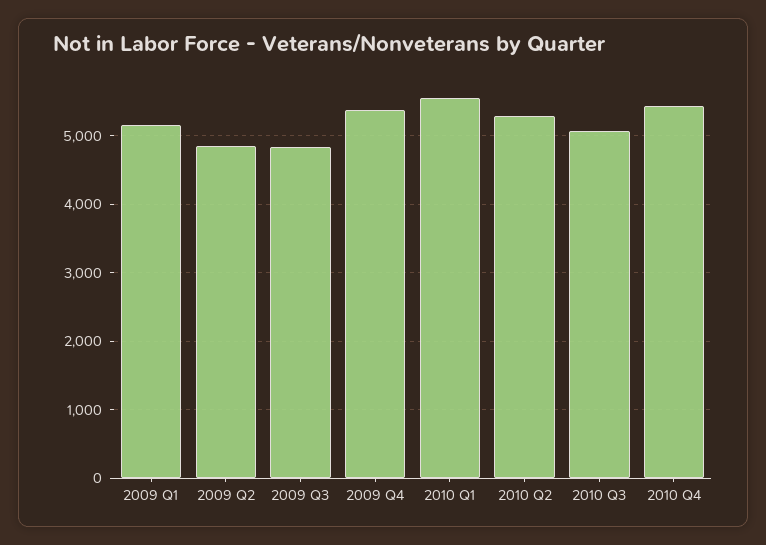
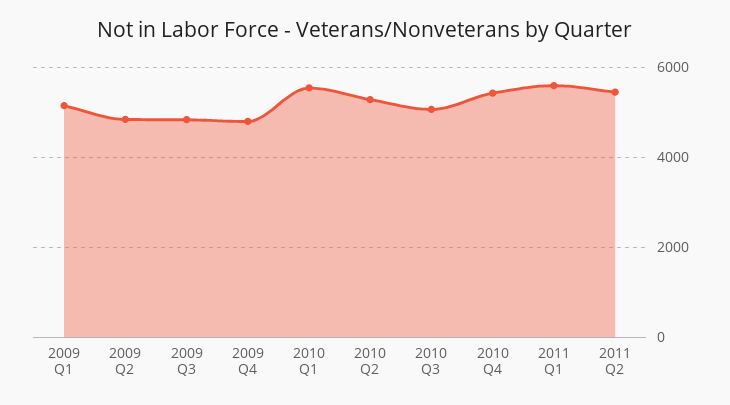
2009 Q4: 5400 -> 4800
2011 Q1: none -> 5600
2011 Q2: none -> 5400

